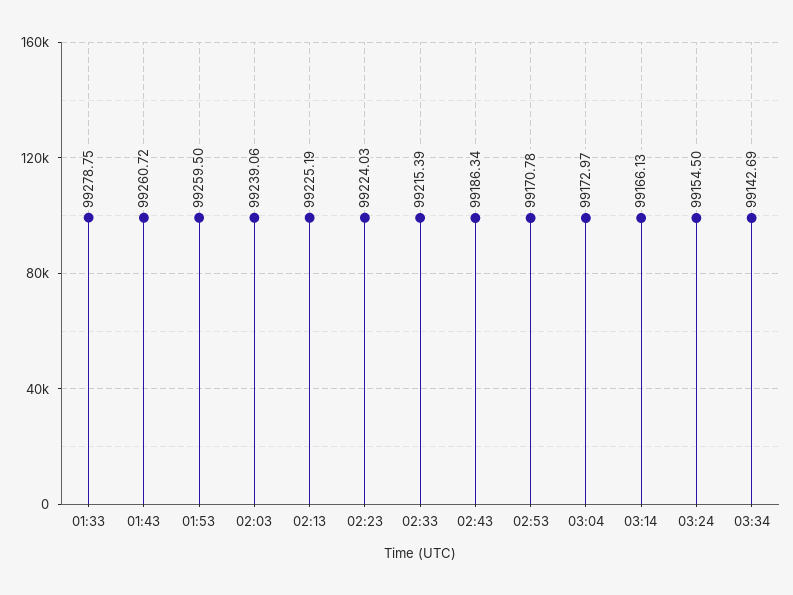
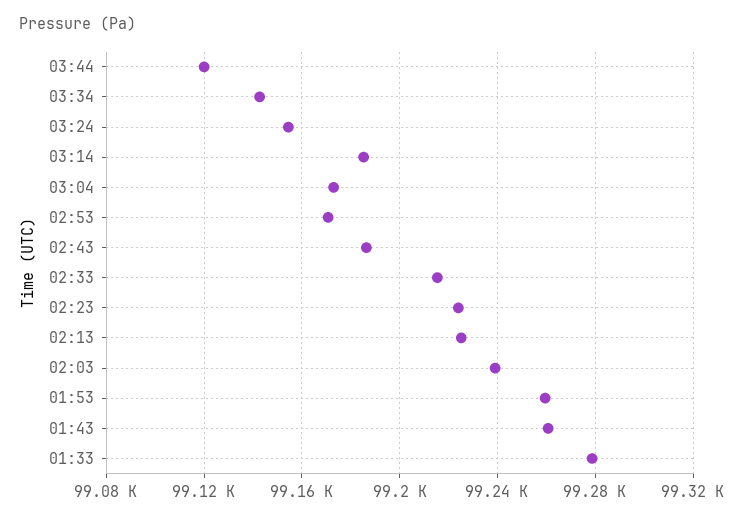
03:14: 99166.13 -> 99185
03:44: none -> 99120

